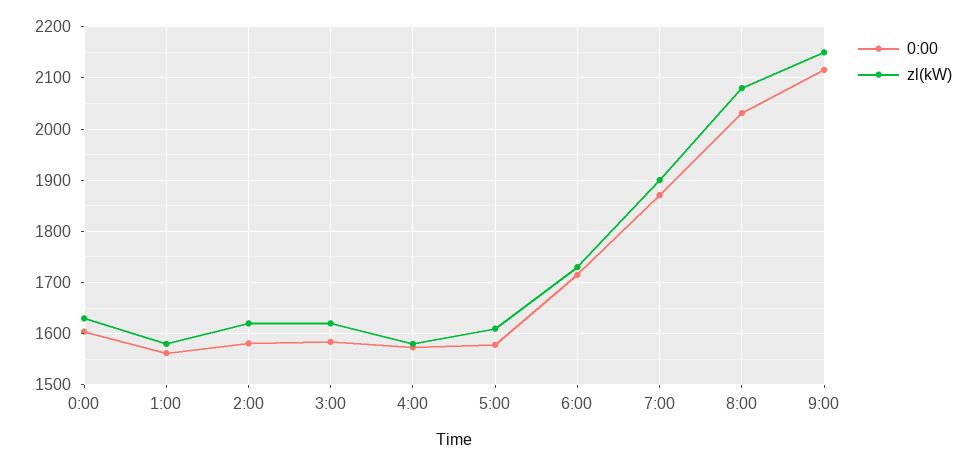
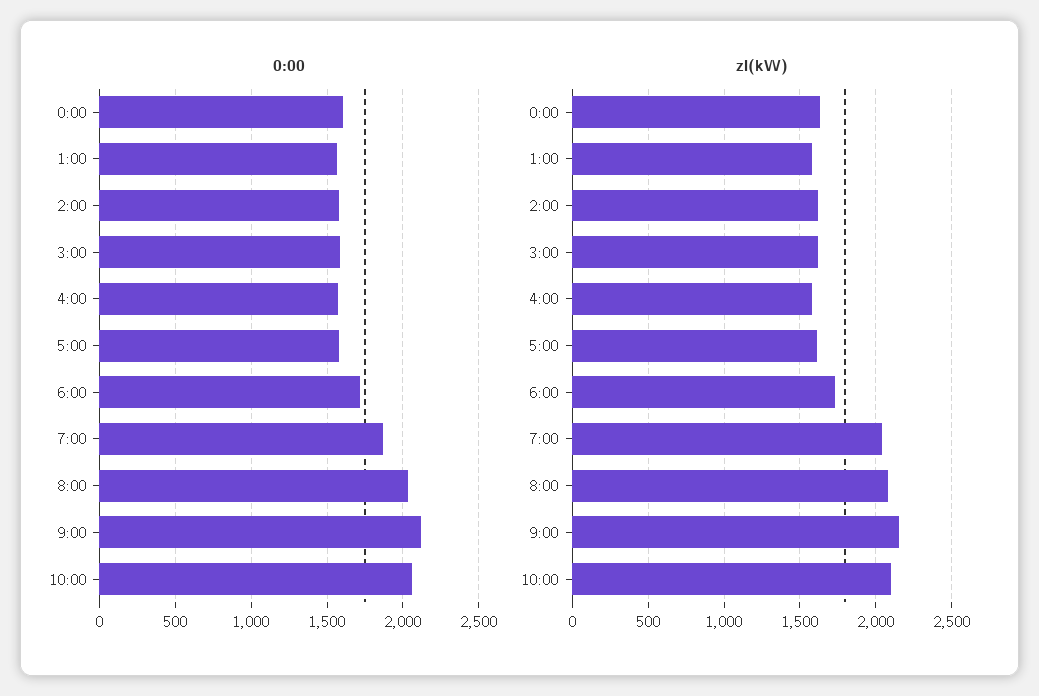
zl(kW), 7:00: 1900 -> 2050
0:00, 10:00: none -> 2050
zl(kW), 10:00: none -> 2100

